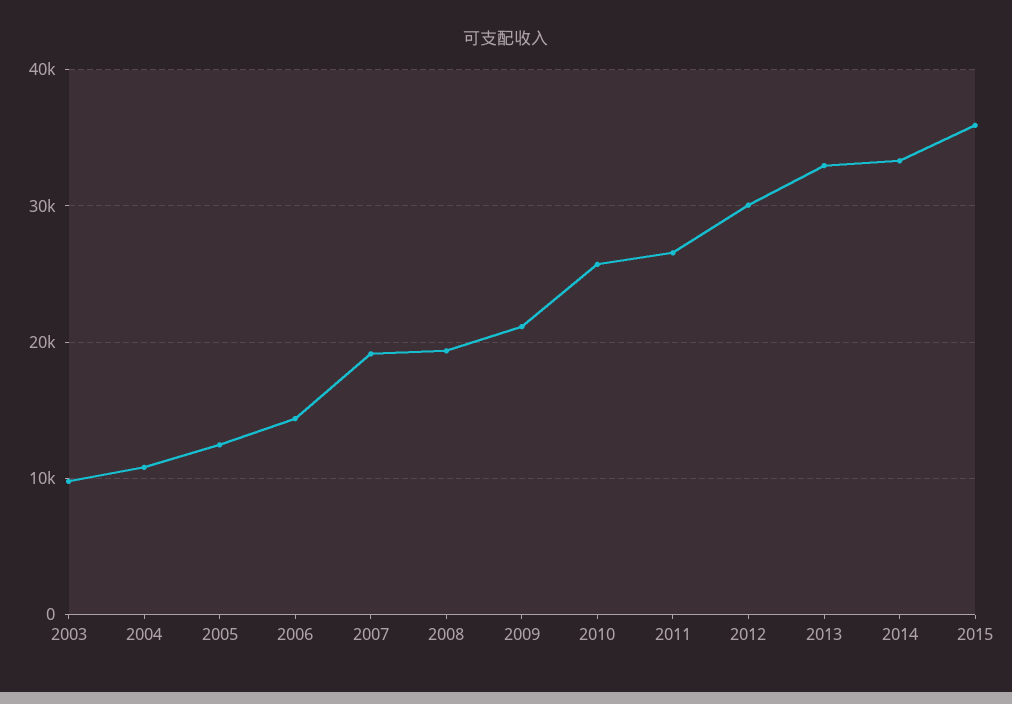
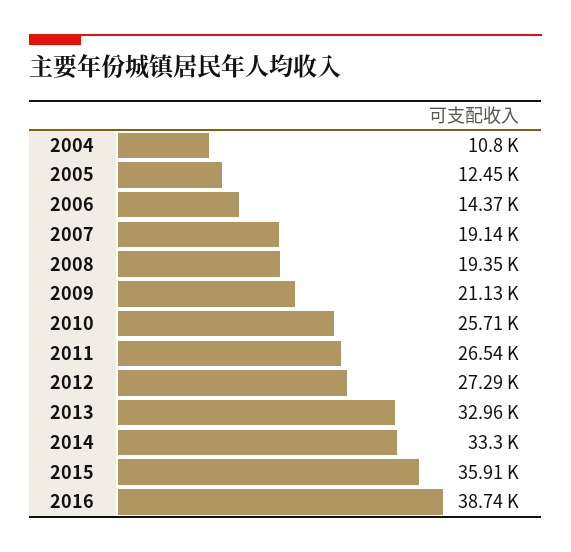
2003: 10000 -> none
2012: 30000 -> 27290
2016: none -> 38740

